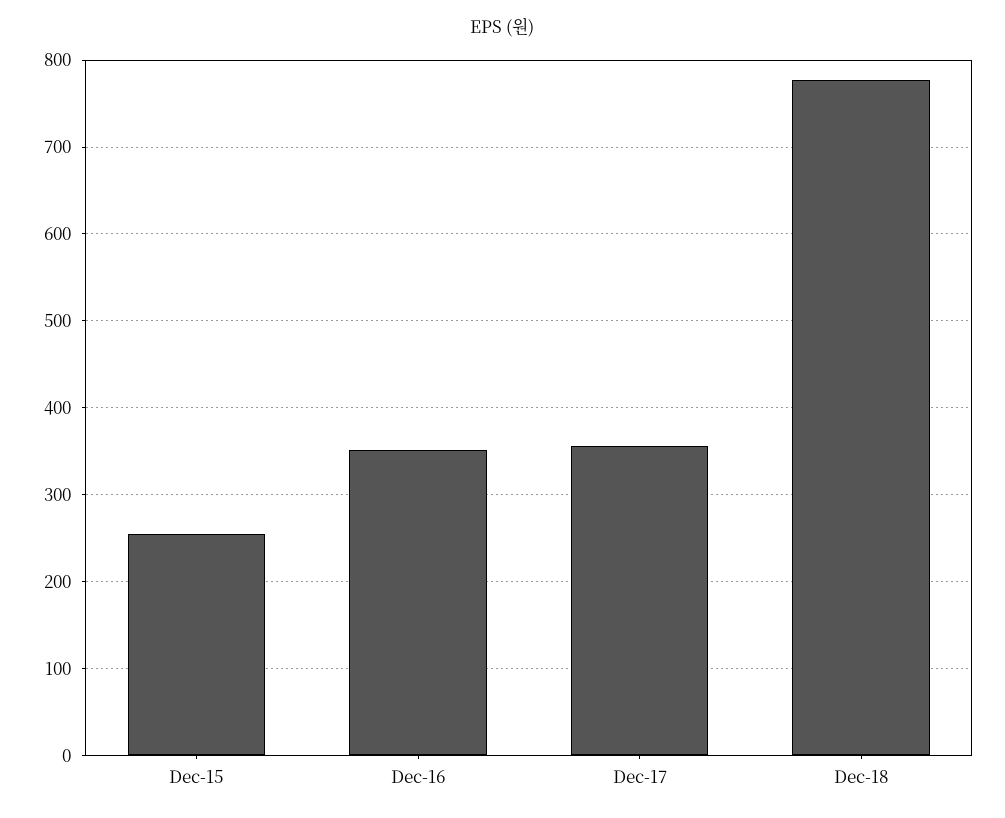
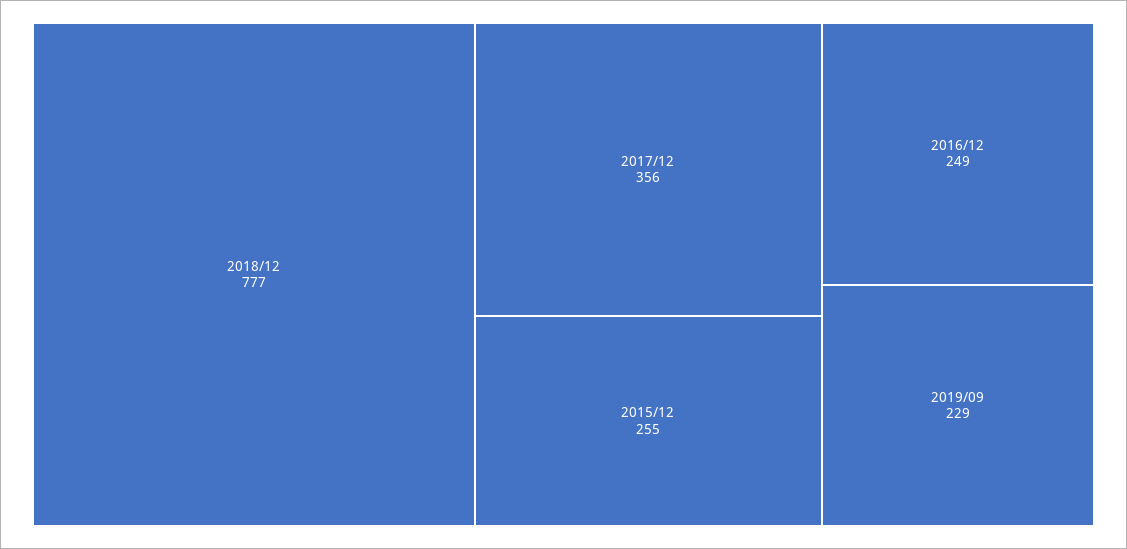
Dec-16: 350 -> 249
2019/09: none -> 229

